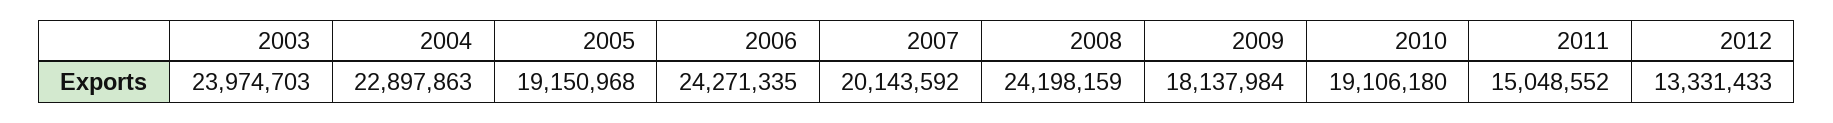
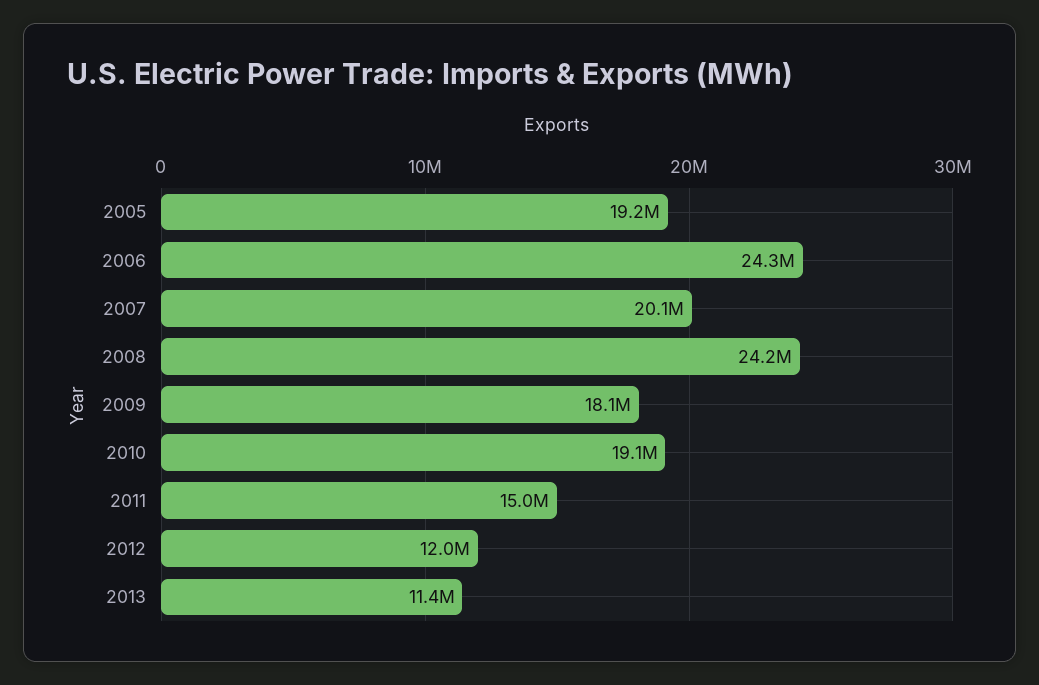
2003: 23974703 -> none
2004: 22897863 -> none
2012: 13331433 -> 12000000
2013: none -> 11400000

